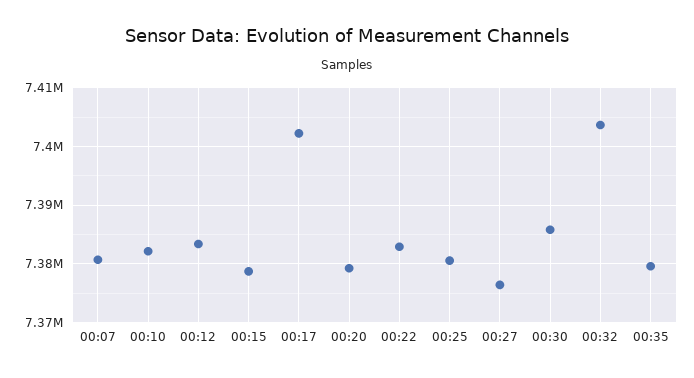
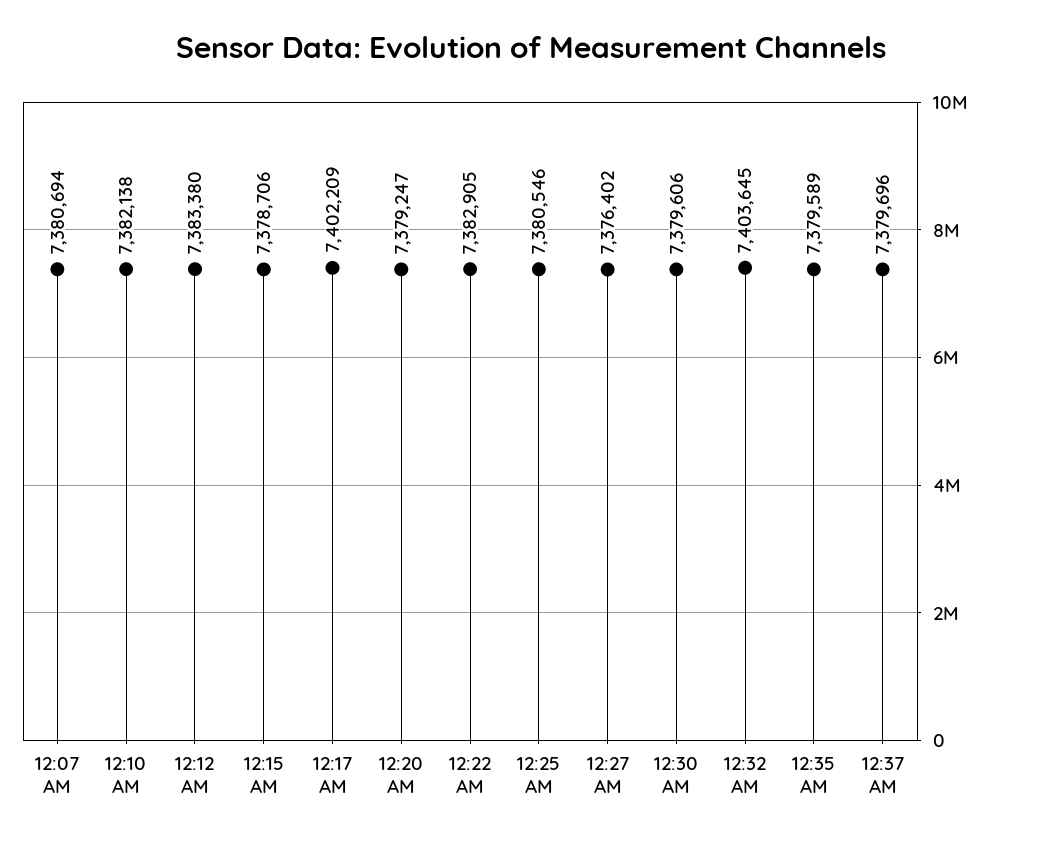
00:30: 7386000 -> 7379606
12:37 AM: none -> 7379696

